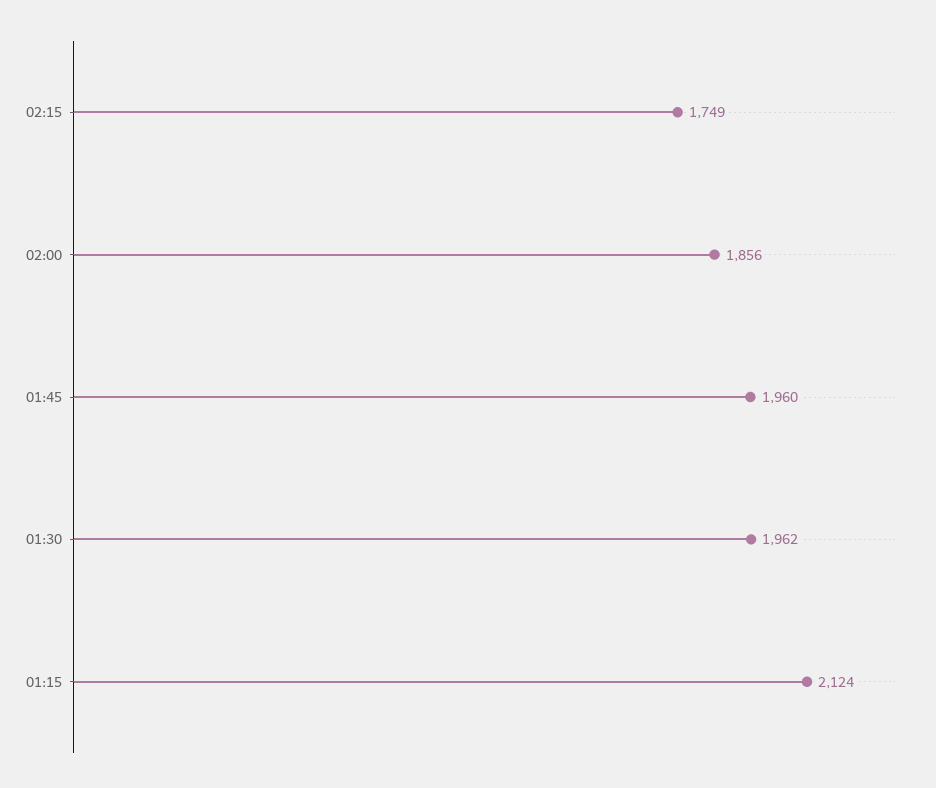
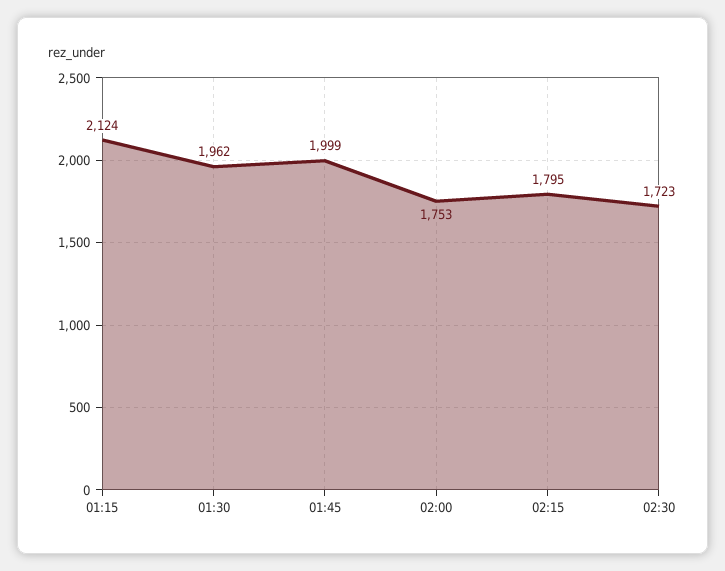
02:15: 1749 -> 1795
02:00: 1856 -> 1753
01:45: 1960 -> 1999
02:30: none -> 1723

